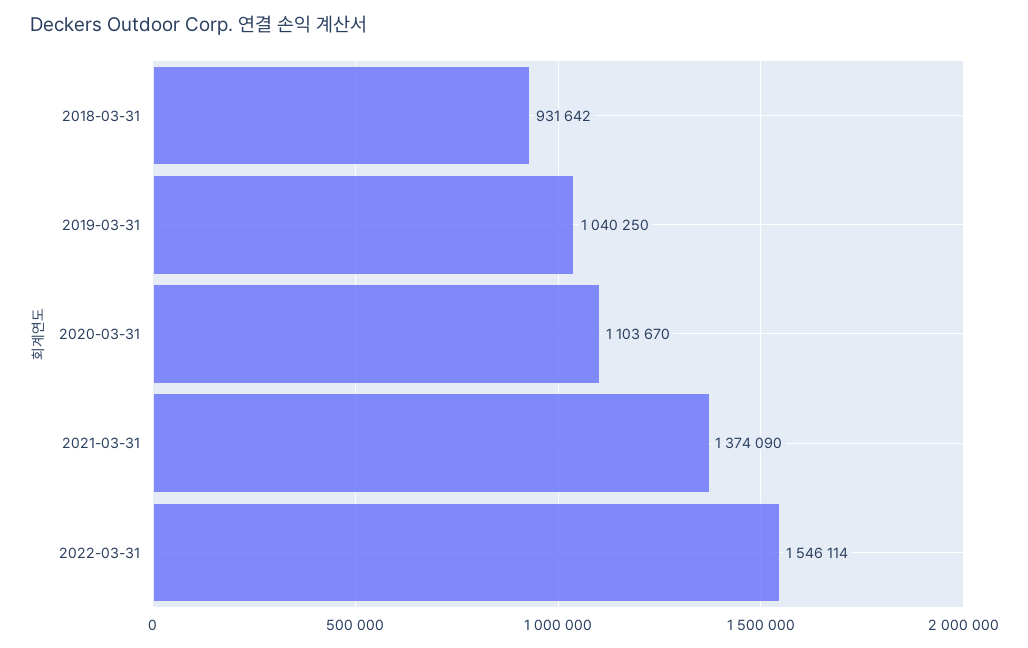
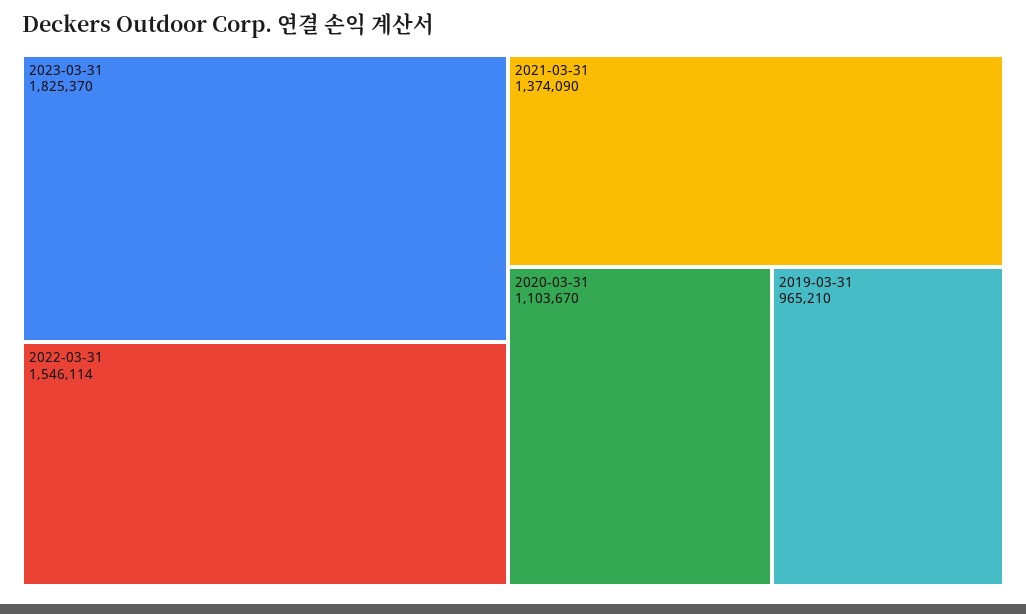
2018-03-31: 931642 -> none
2019-03-31: 1040250 -> 965210
2023-03-31: none -> 1825370

